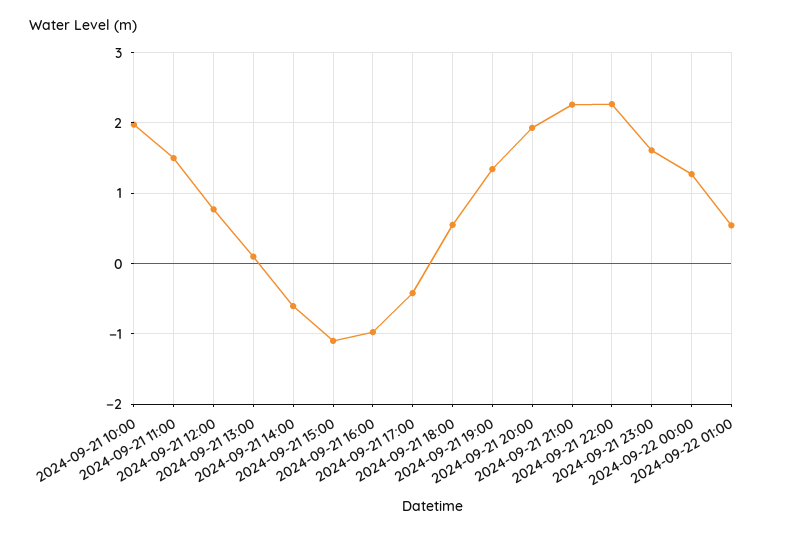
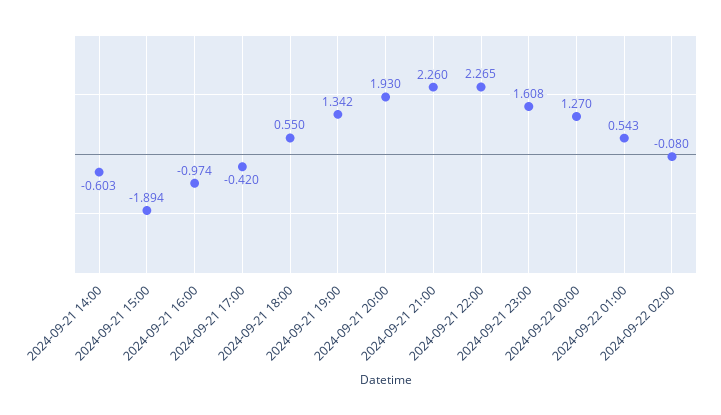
2024-09-21 10:00: 2 -> none
2024-09-21 11:00: 1.5 -> none
2024-09-21 12:00: 0.8 -> none
2024-09-21 13:00: 0.1 -> none
2024-09-21 15:00: -1.1 -> -1.894
2024-09-22 02:00: none -> -0.08

